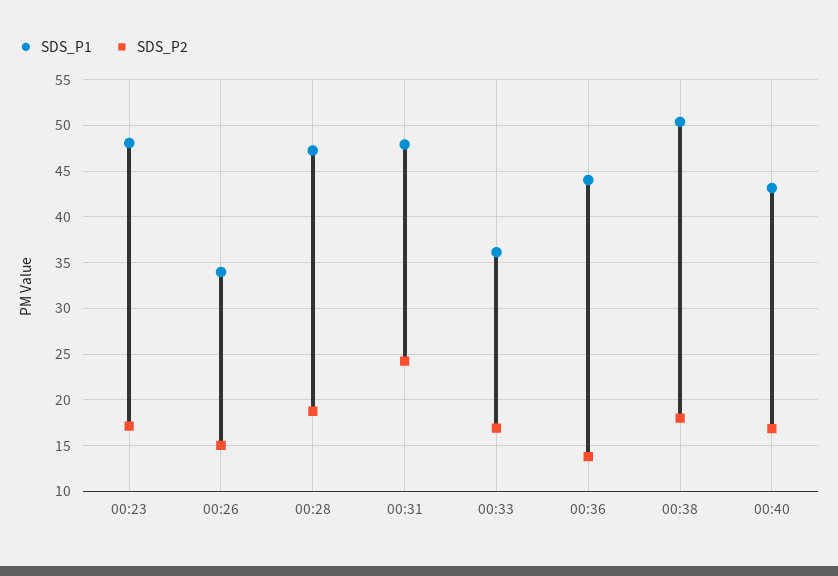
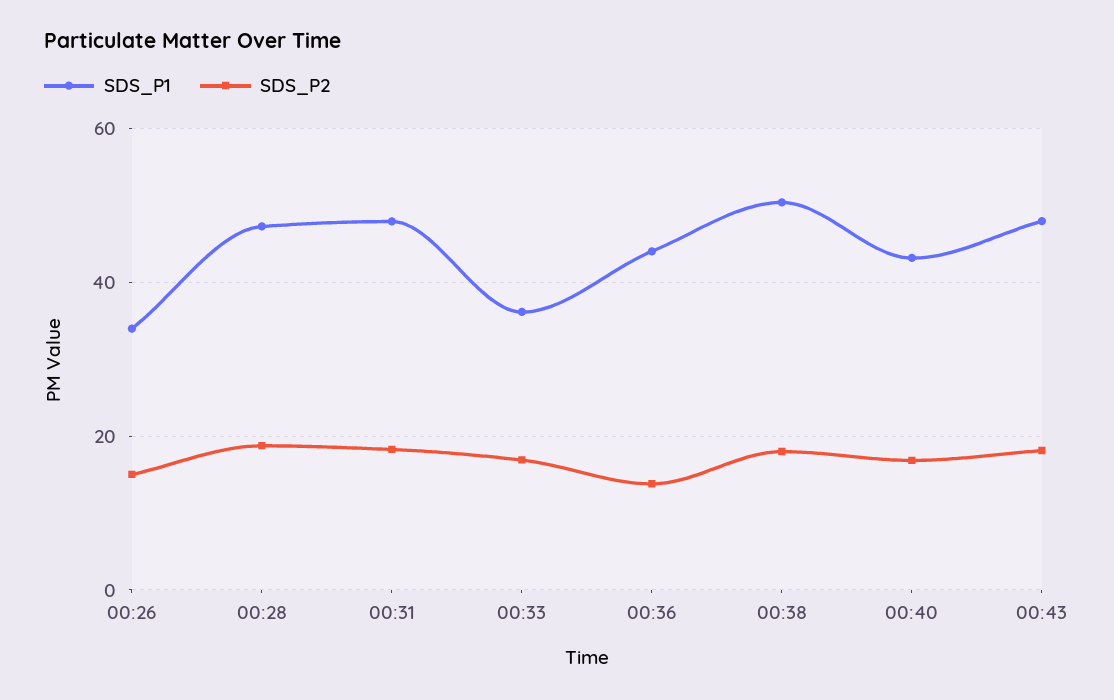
SDS_P1, 00:23: 48 -> none
SDS_P2, 00:23: 17 -> none
SDS_P2, 00:31: 24 -> 18
SDS_P1, 00:43: none -> 48
SDS_P2, 00:43: none -> 18

